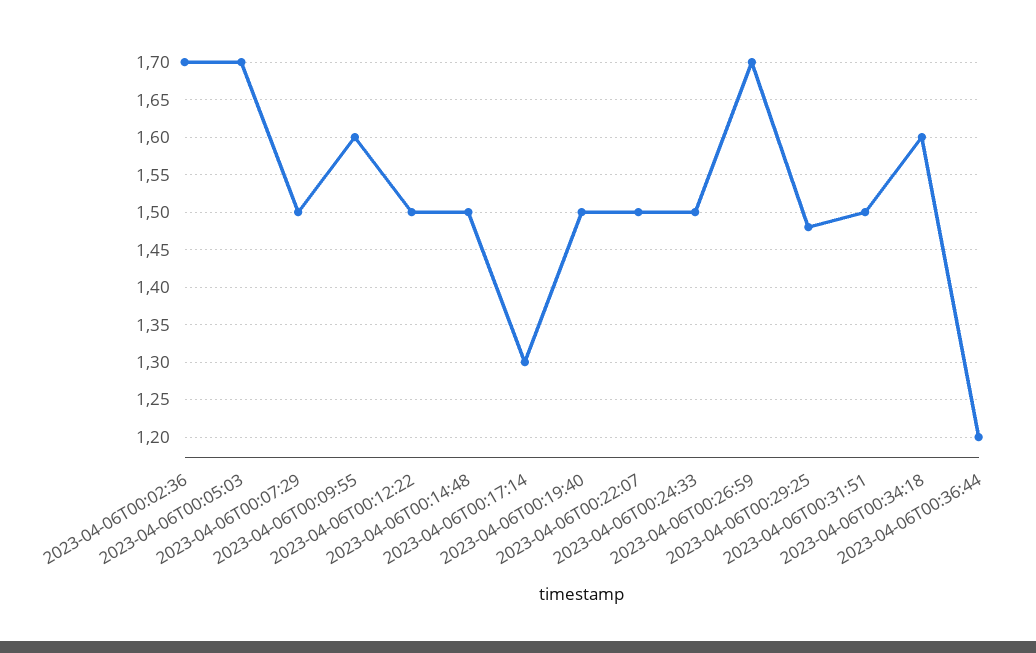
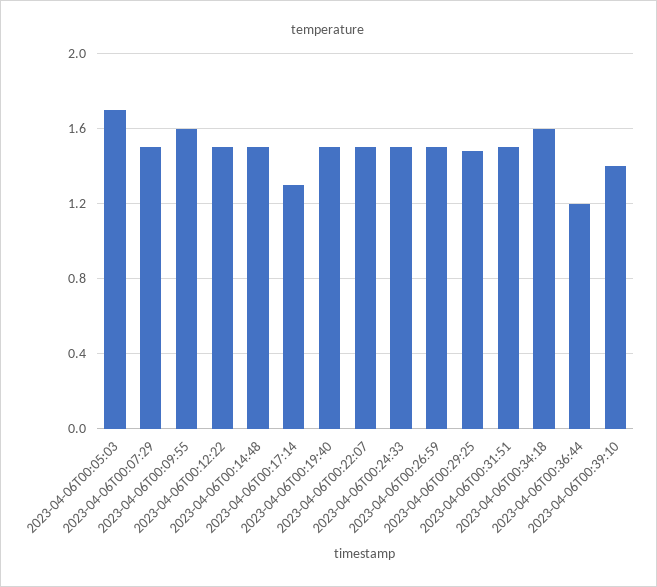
2023-04-06T00:02:36: 1.7 -> none
2023-04-06T00:26:59: 1.7 -> 1.5
2023-04-06T00:39:10: none -> 1.4

